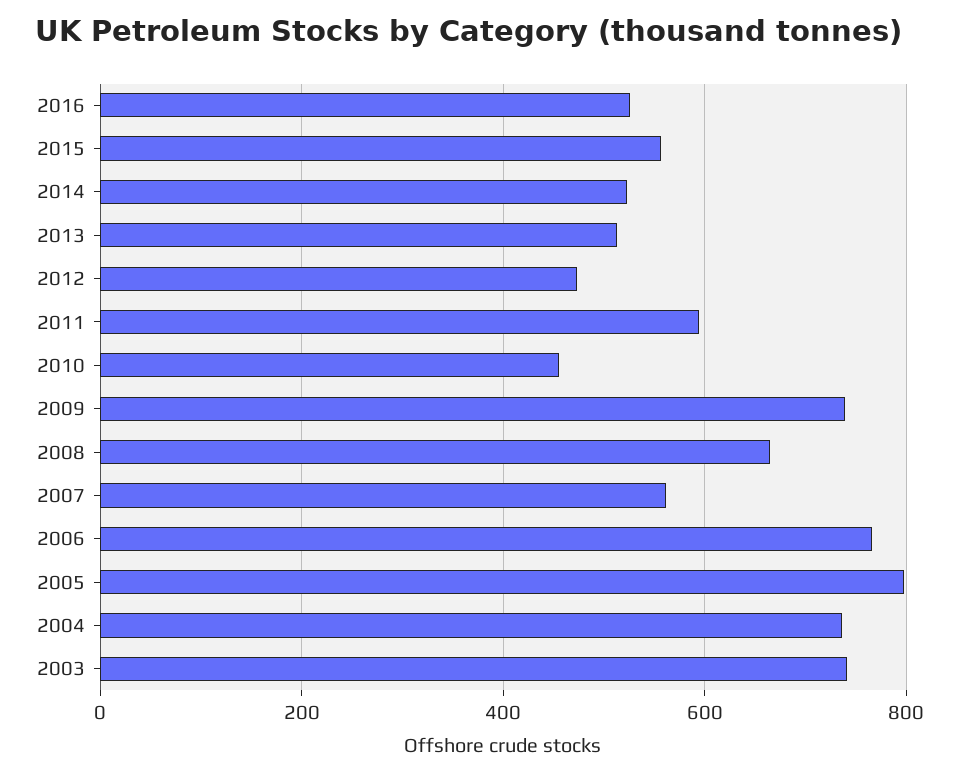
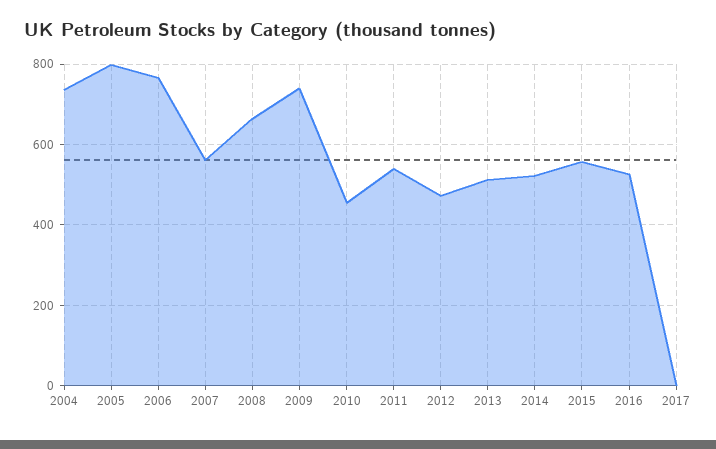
2011: 600 -> 540
2003: 740 -> none
2017: none -> 0

